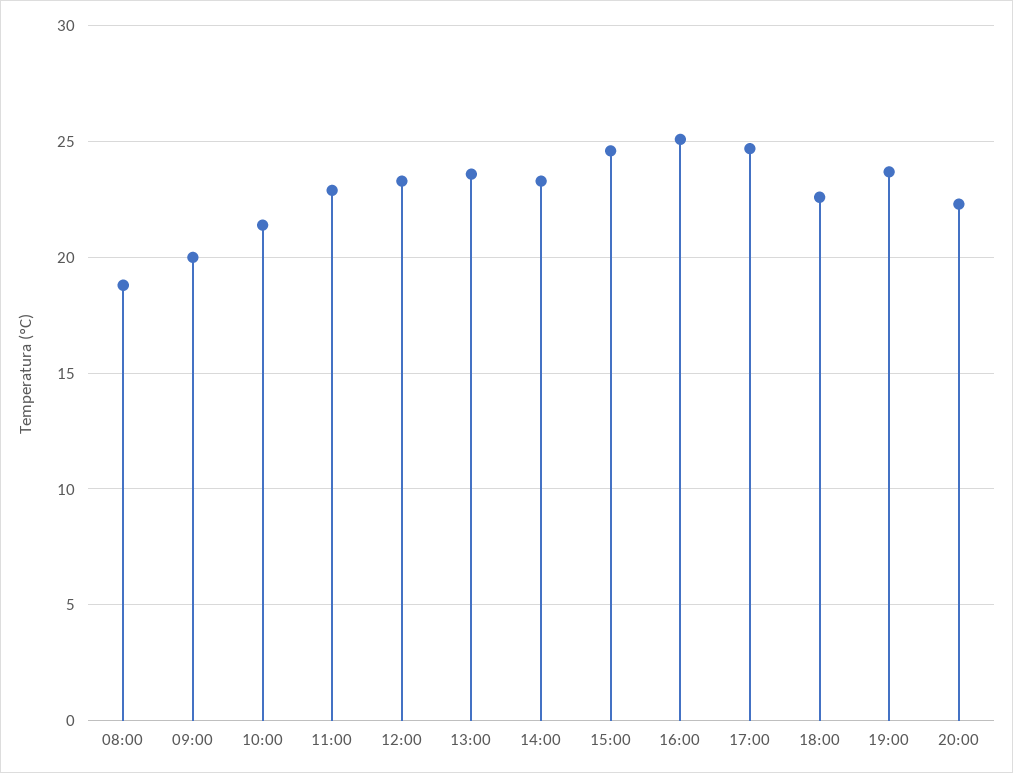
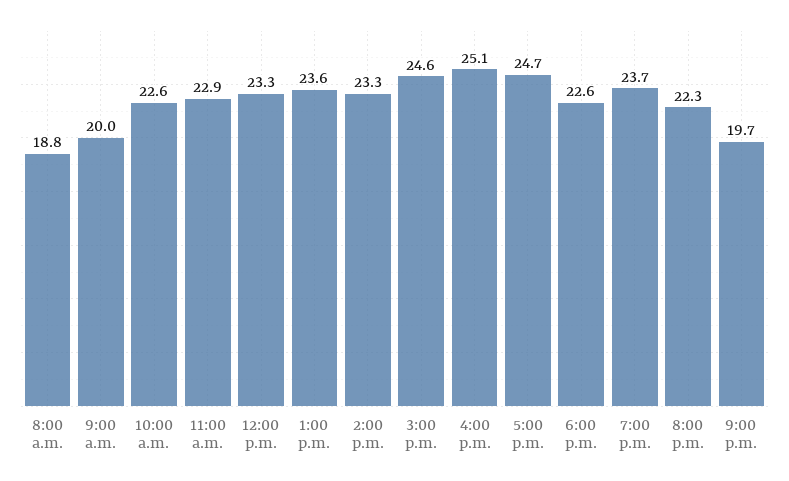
10:00: 21.5 -> 22.6
9:00 p.m.: none -> 19.7

